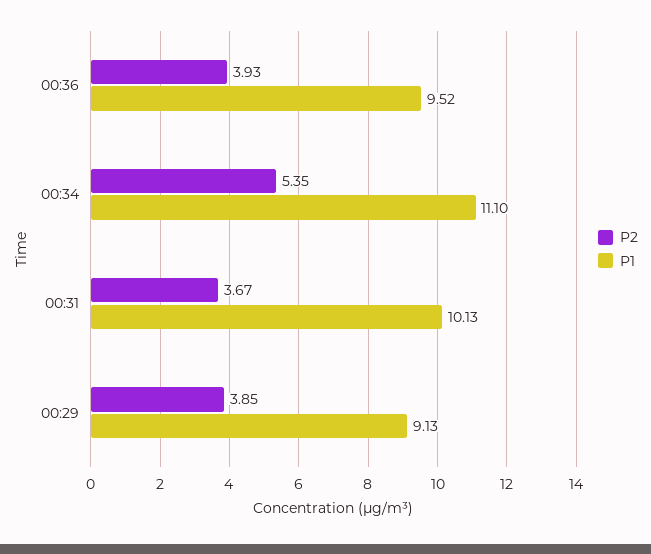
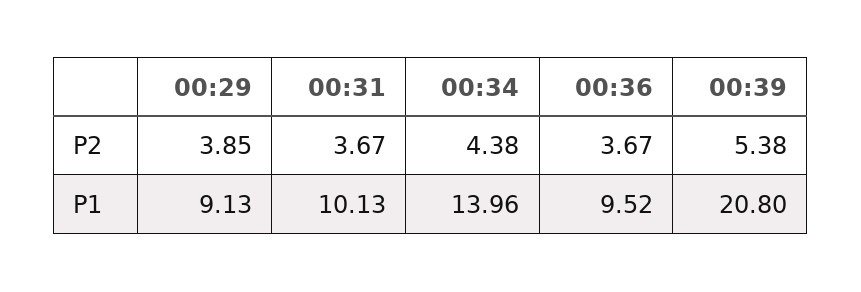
P2, 00:36: 3.93 -> 3.67
P2, 00:34: 5.35 -> 4.38
P1, 00:34: 11.1 -> 13.96
P2, 00:39: none -> 5.38
P1, 00:39: none -> 20.8

